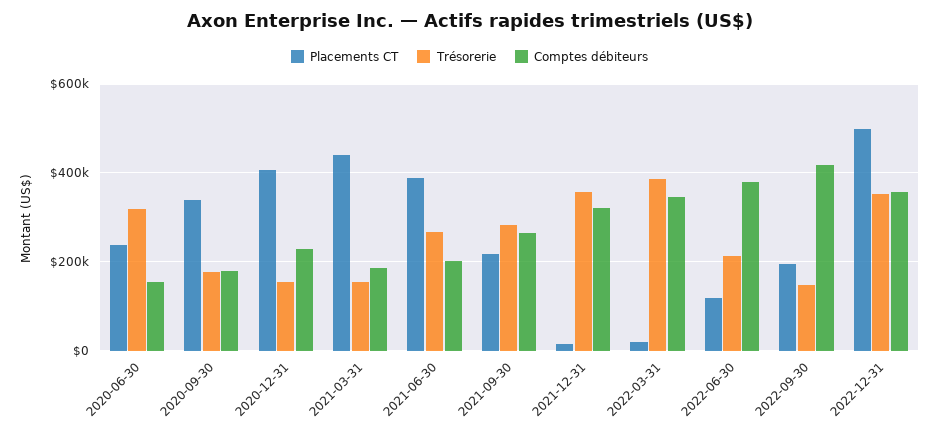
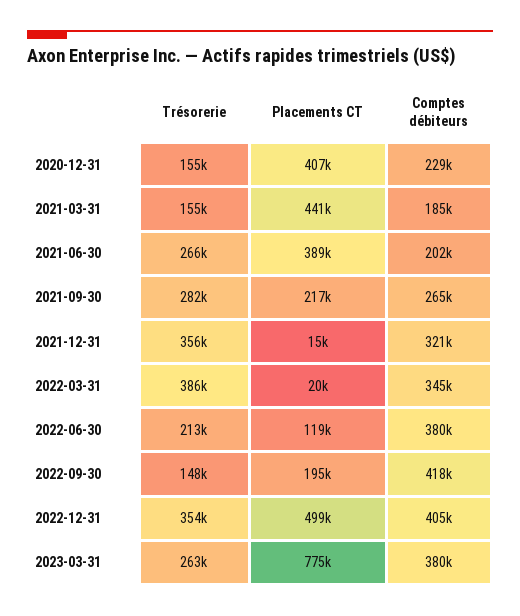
Placements CT, 2020-06-30: 240000 -> none
Trésorerie, 2020-06-30: 320000 -> none
Comptes débiteurs, 2020-06-30: 160000 -> none
Placements CT, 2020-09-30: 340000 -> none
Trésorerie, 2020-09-30: 180000 -> none
Comptes débiteurs, 2020-09-30: 180000 -> none
Comptes débiteurs, 2022-12-31: 360000 -> 405000
Trésorerie, 2023-03-31: none -> 263000
Placements CT, 2023-03-31: none -> 775000
Comptes débiteurs, 2023-03-31: none -> 380000

